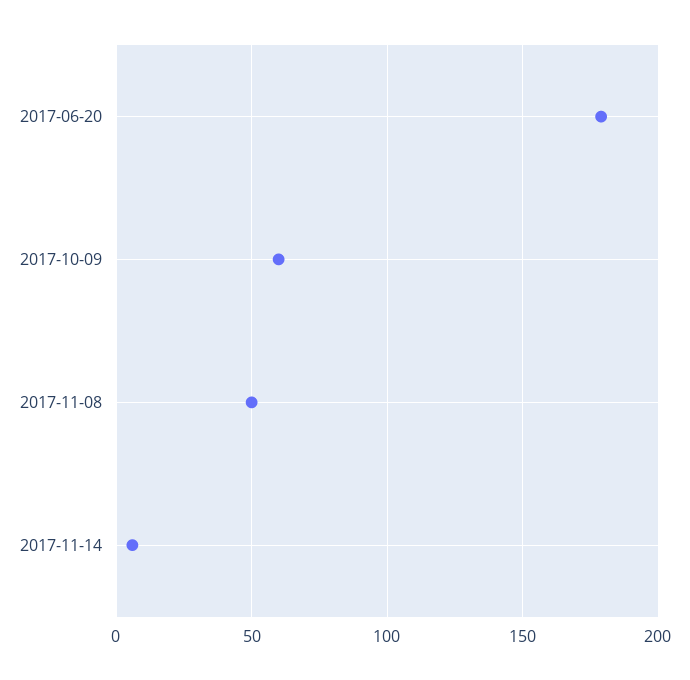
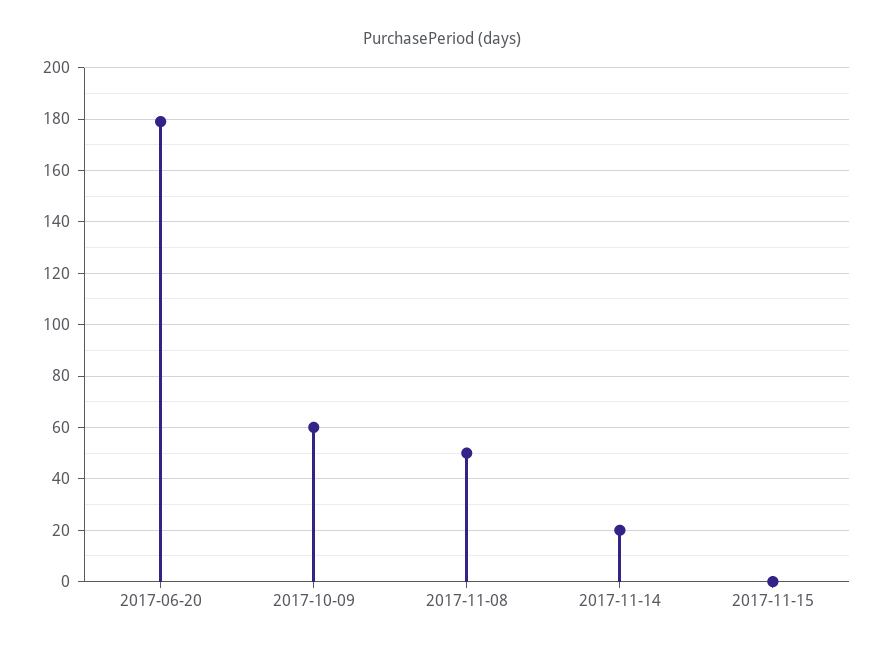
2017-11-14: 5 -> 20
2017-11-15: none -> 0

